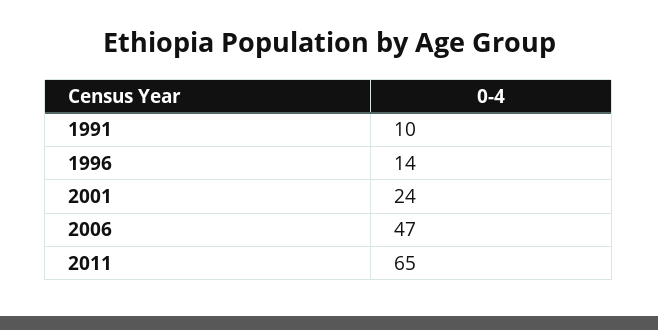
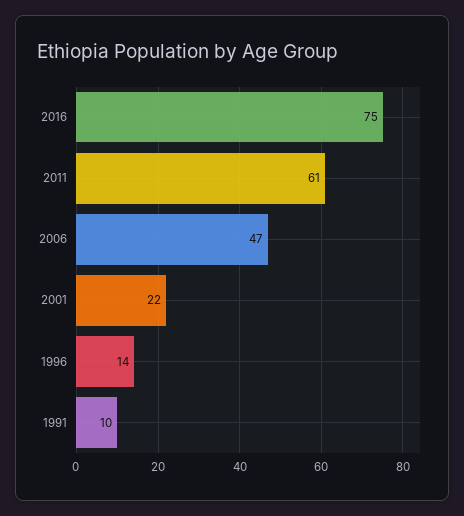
2001: 24 -> 22
2011: 65 -> 61
2016: none -> 75

